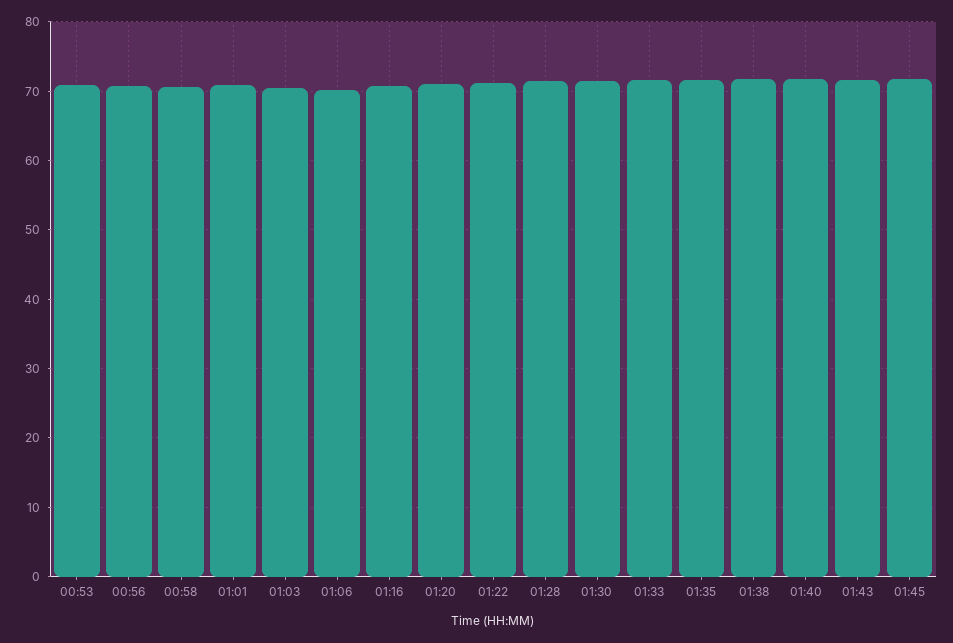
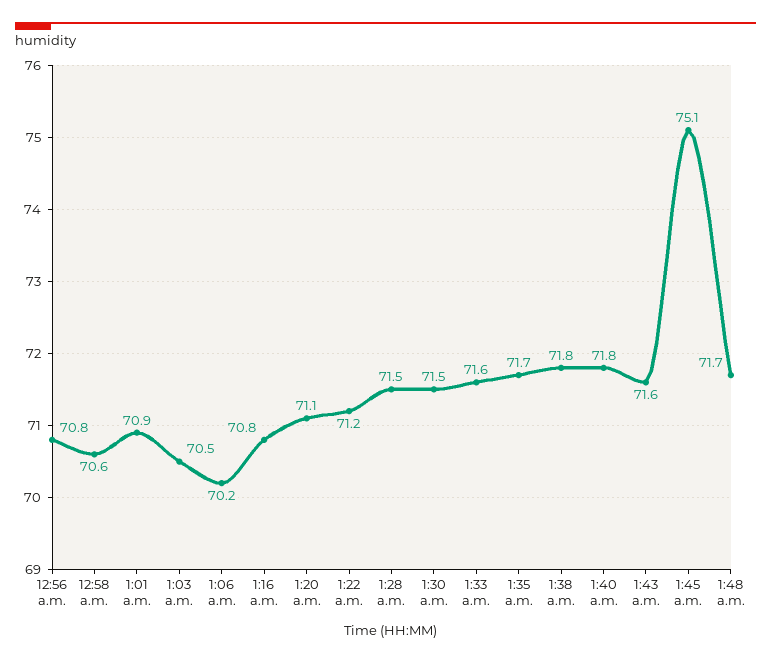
00:53: 71 -> none
01:45: 72 -> 75.1
1:48 a.m.: none -> 71.7

